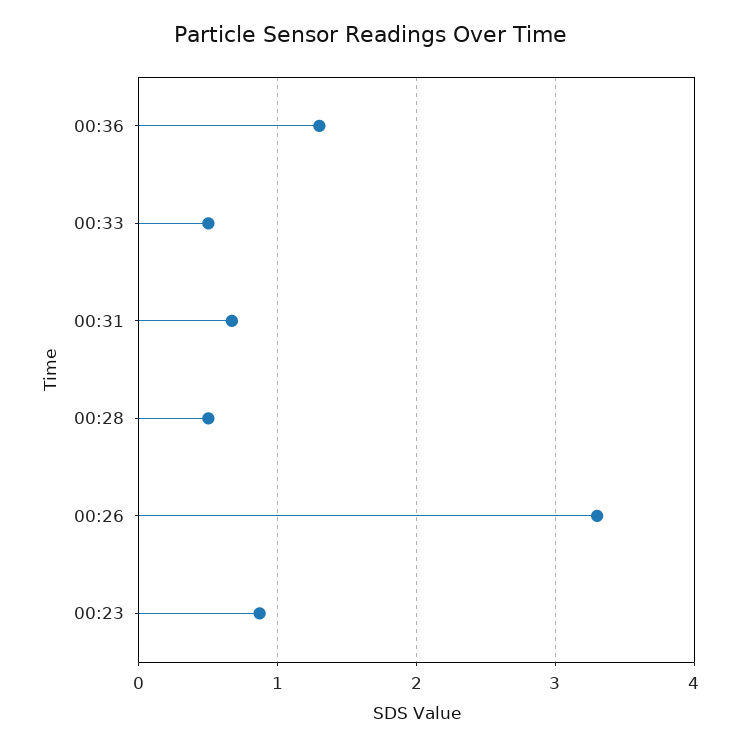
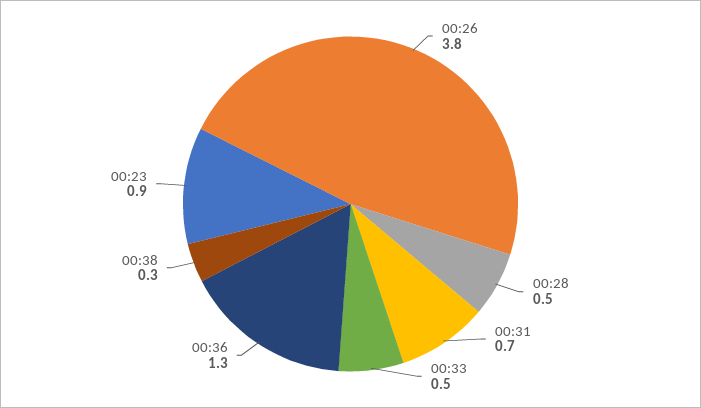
00:26: 3.3 -> 3.8
00:38: none -> 0.3

